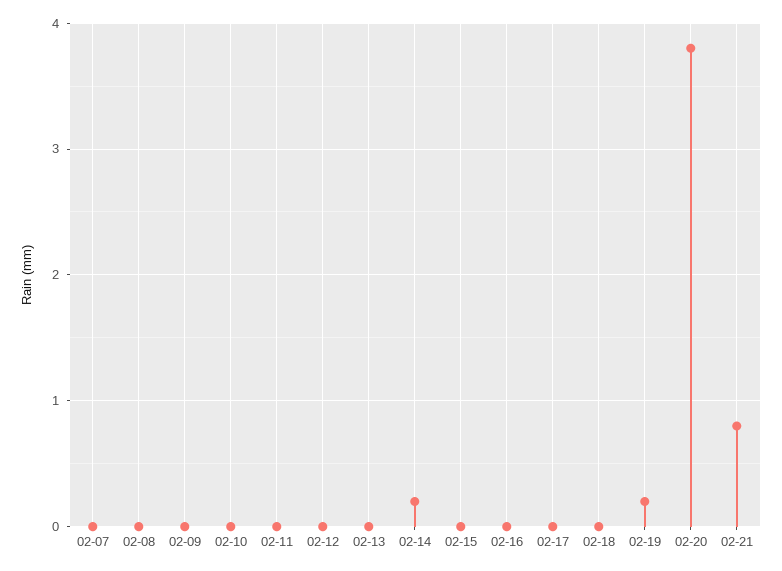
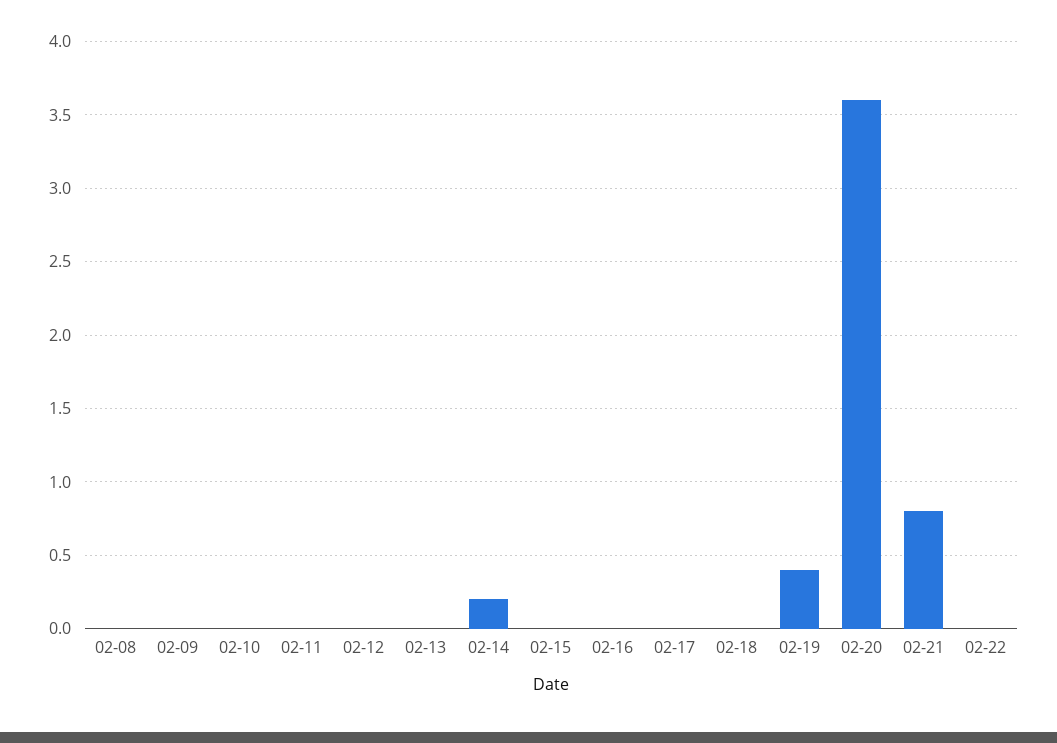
02-07: 0 -> none
02-19: 0.2 -> 0.4
02-20: 3.8 -> 3.6
02-22: none -> 0

